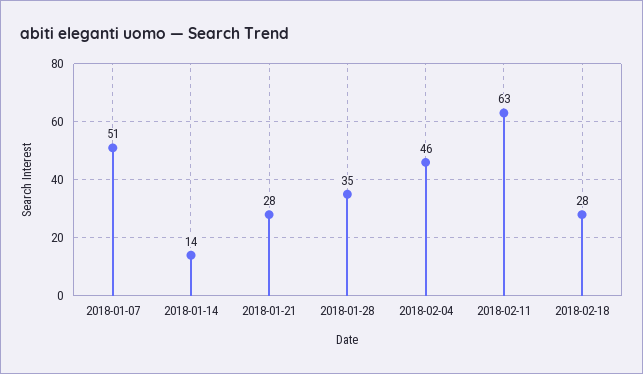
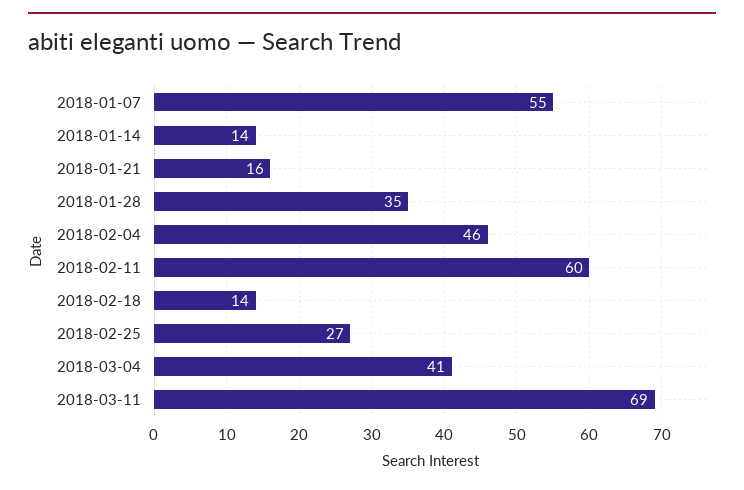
2018-01-07: 51 -> 55
2018-01-21: 28 -> 16
2018-02-11: 63 -> 60
2018-02-18: 28 -> 14
2018-02-25: none -> 27
2018-03-04: none -> 41
2018-03-11: none -> 69

